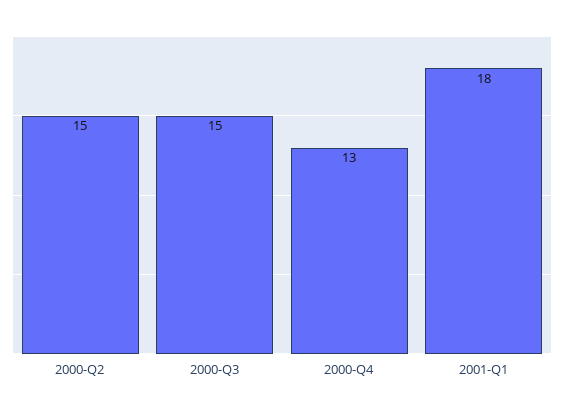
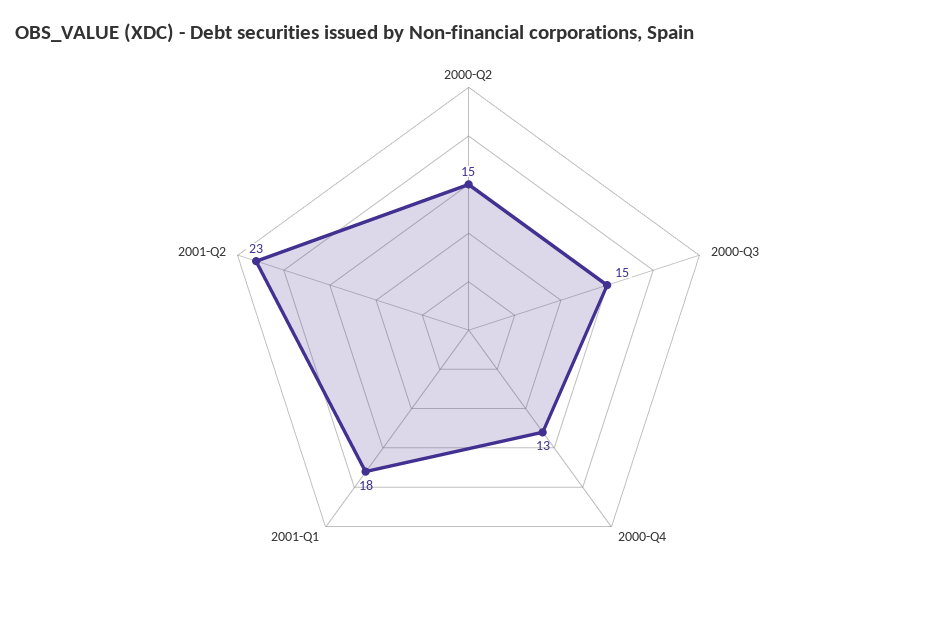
2001-Q2: none -> 23

